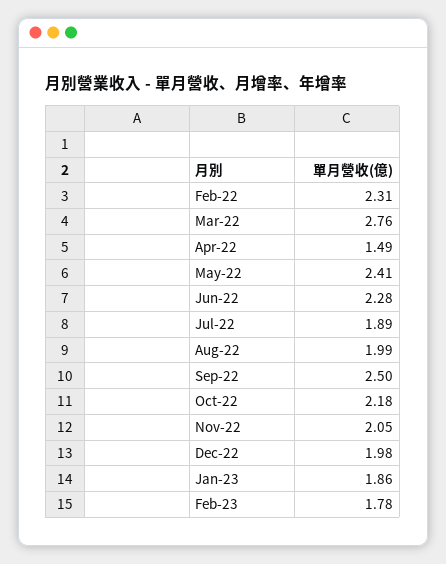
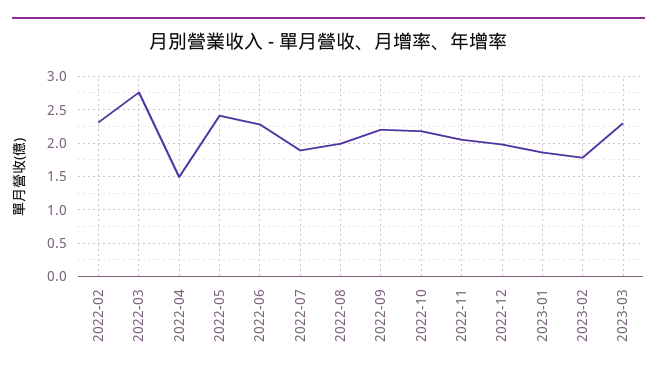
Sep-22: 2.5 -> 2.2
2023-03: none -> 2.3

